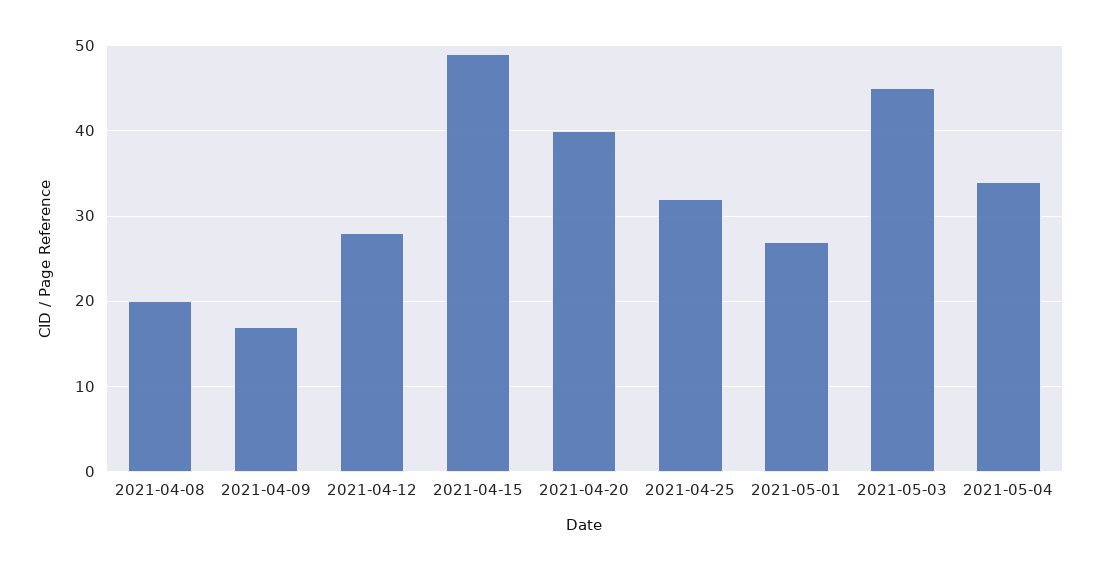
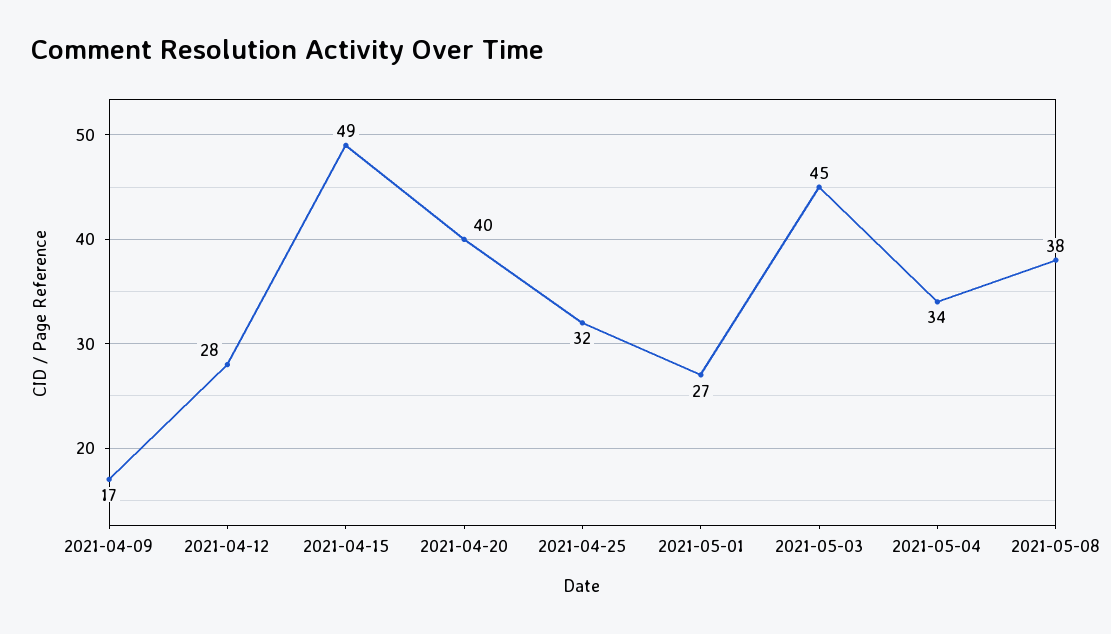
2021-04-08: 20 -> none
2021-05-08: none -> 38

